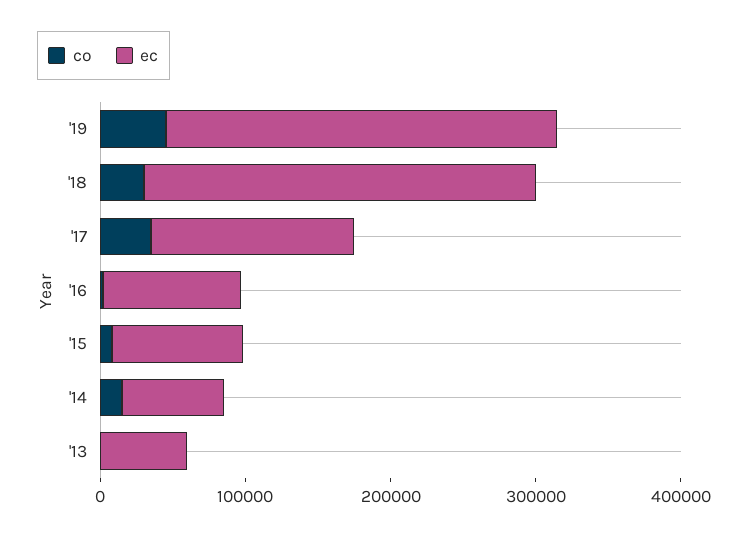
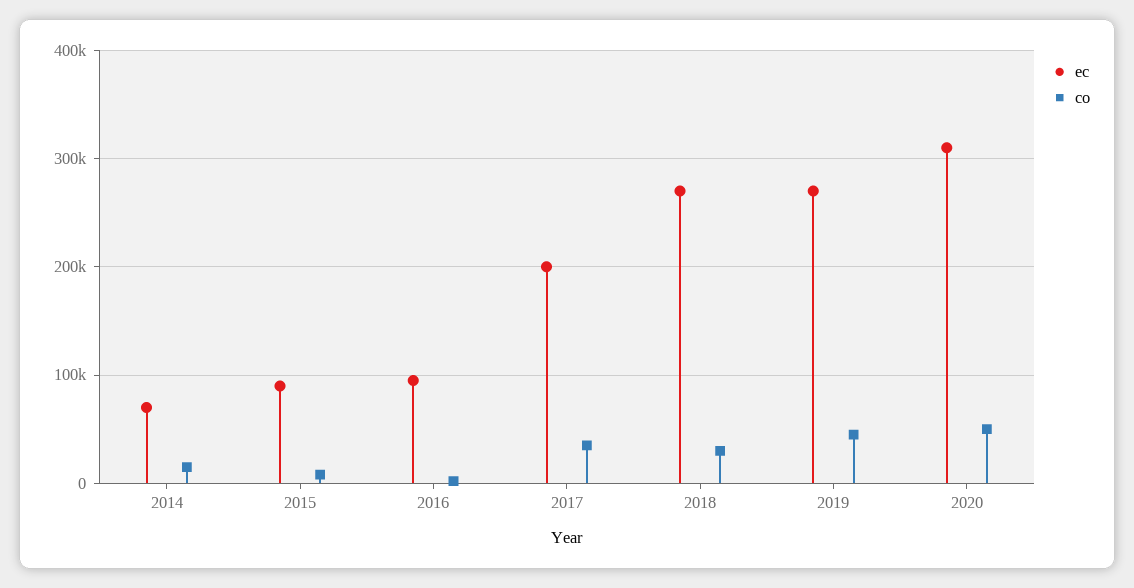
ec, '17: 140000 -> 200000
co, '13: 0 -> none
ec, '13: 60000 -> none
ec, 2020: none -> 310000
co, 2020: none -> 50000

